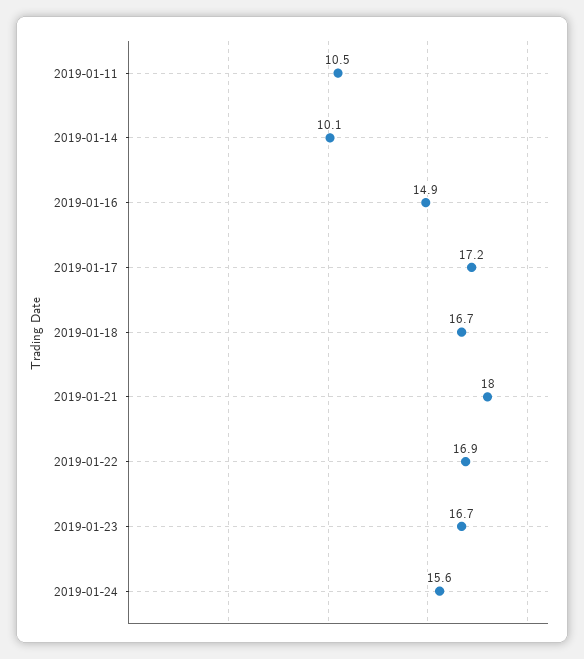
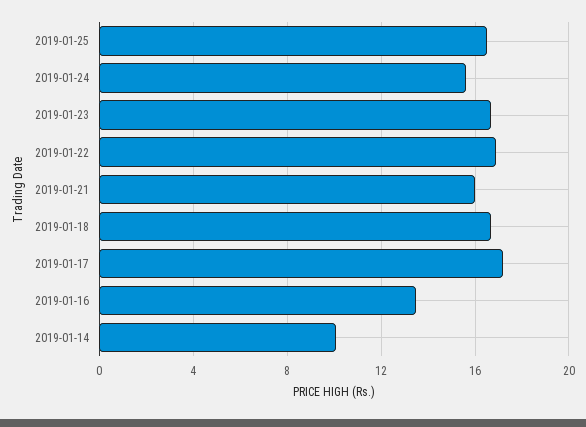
2019-01-11: 10.5 -> none
2019-01-16: 14.9 -> 13.5
2019-01-21: 18 -> 16
2019-01-25: none -> 16.5

